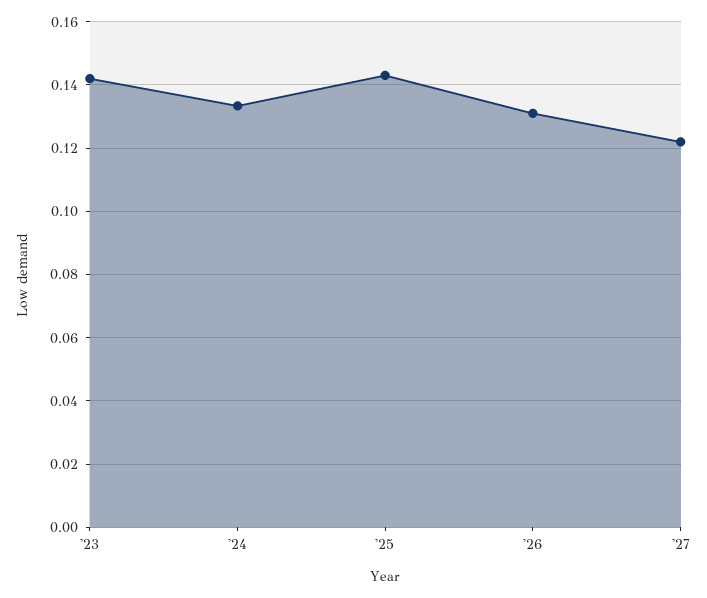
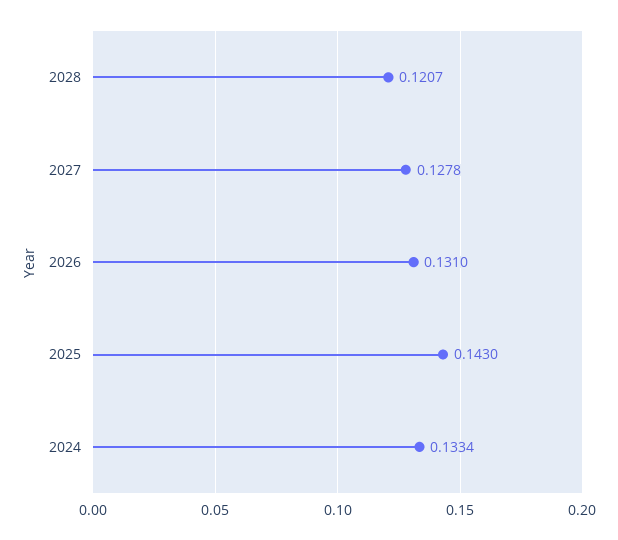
'23: 0.142 -> none
'27: 0.122 -> 0.1278
2028: none -> 0.1207

